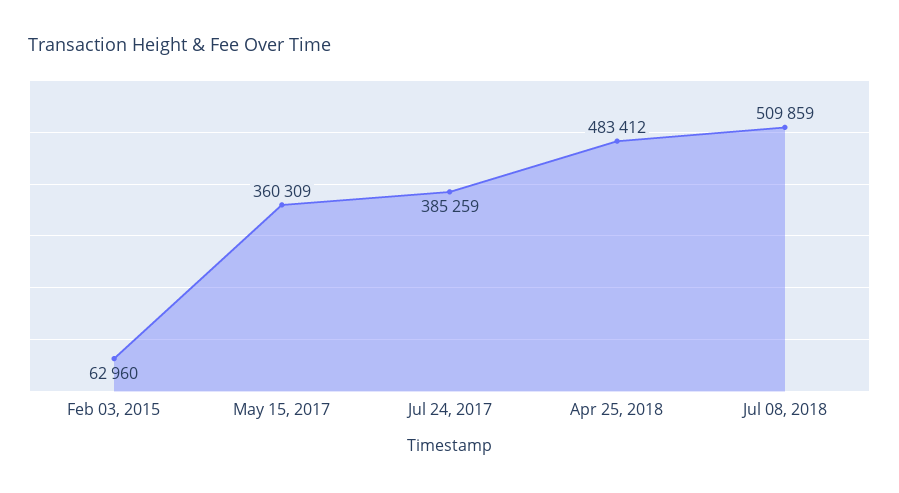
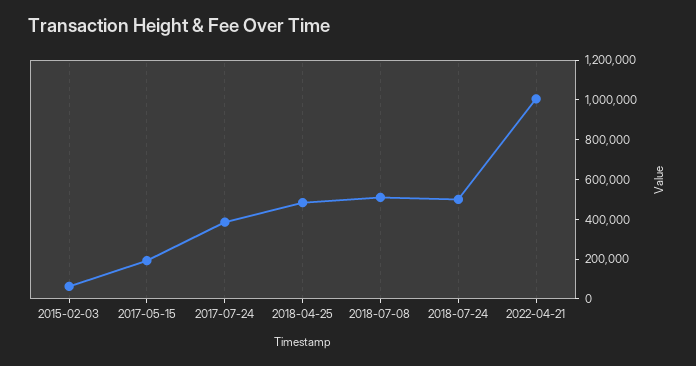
May 15, 2017: 360309 -> 200000
2018-07-24: none -> 500000
2022-04-21: none -> 1000000

